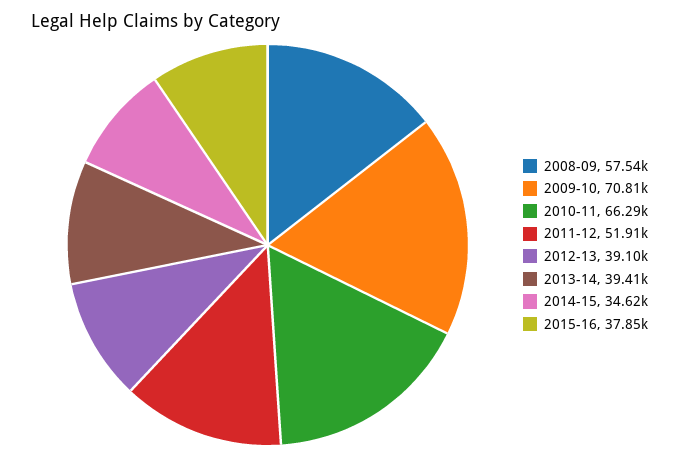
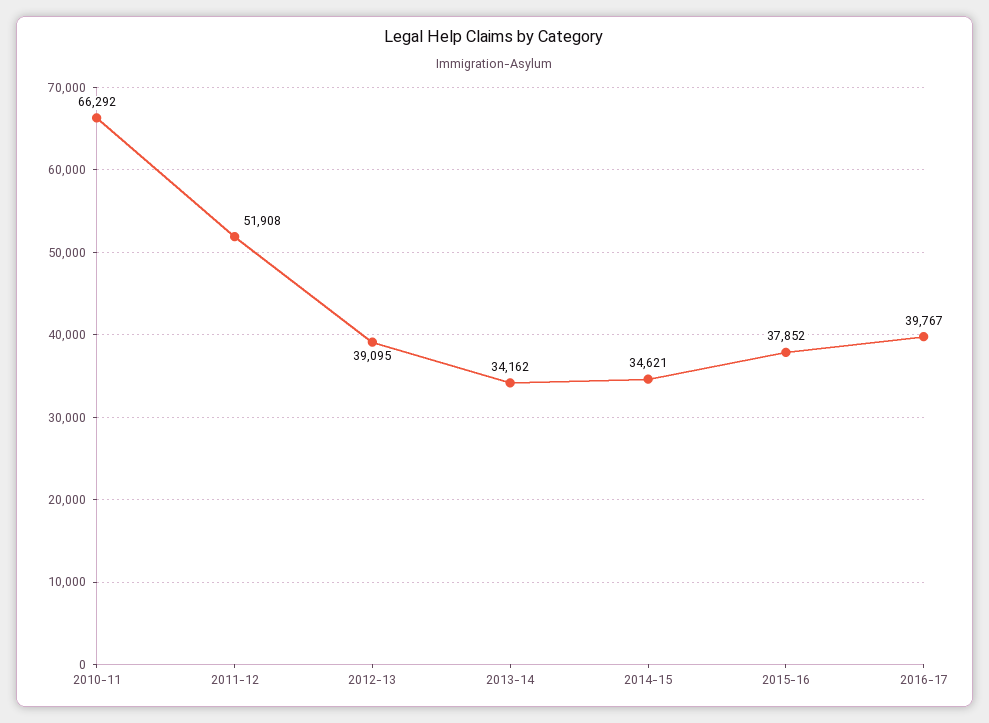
2008-09: 57540 -> none
2009-10: 70810 -> none
2013-14: 39410 -> 34162
2016-17: none -> 39767

